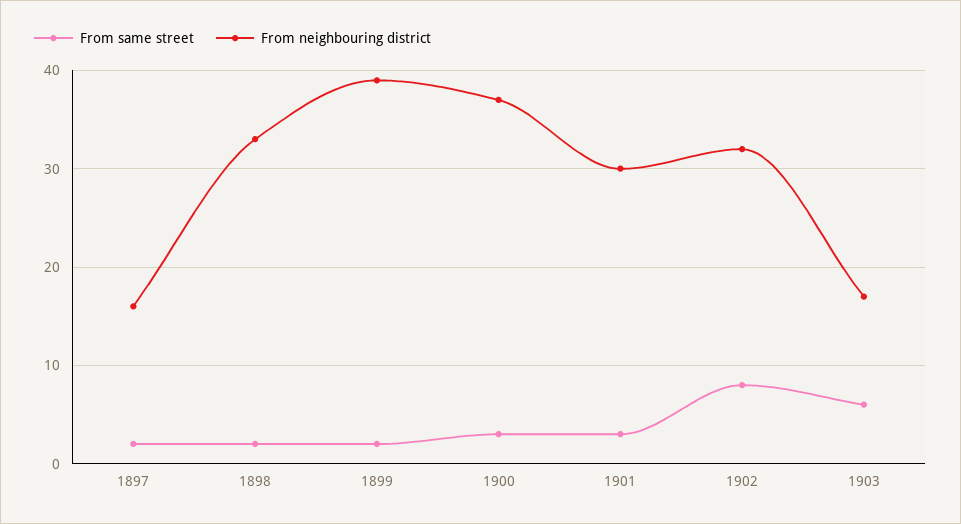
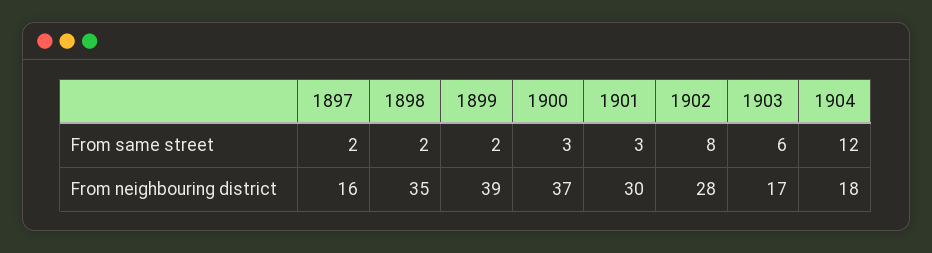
From neighbouring district, 1898: 33 -> 35
From neighbouring district, 1902: 32 -> 28
From same street, 1904: none -> 12
From neighbouring district, 1904: none -> 18

